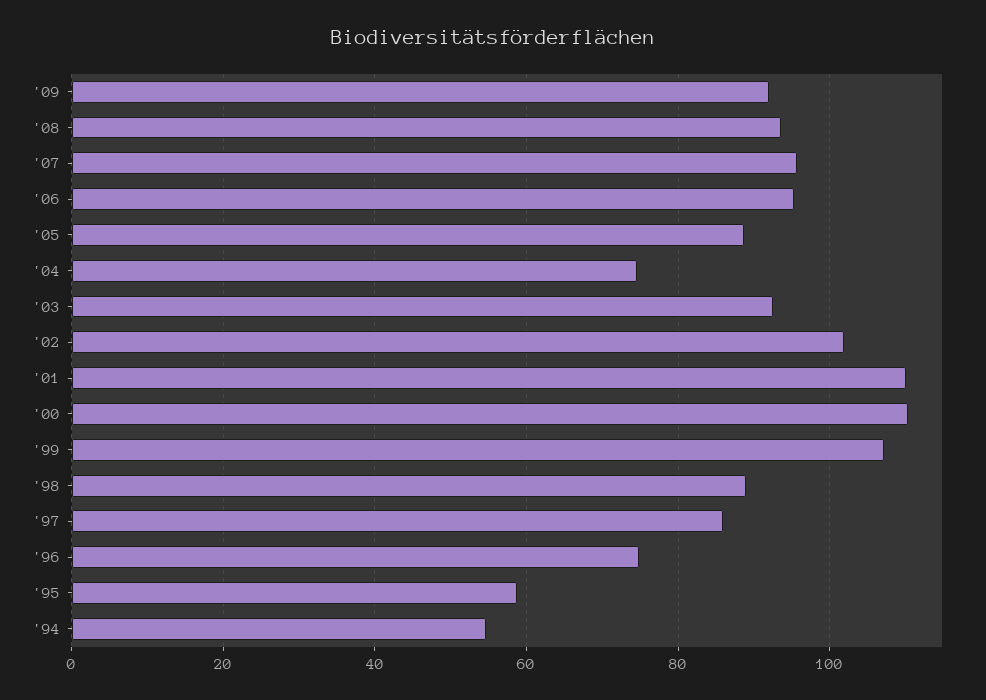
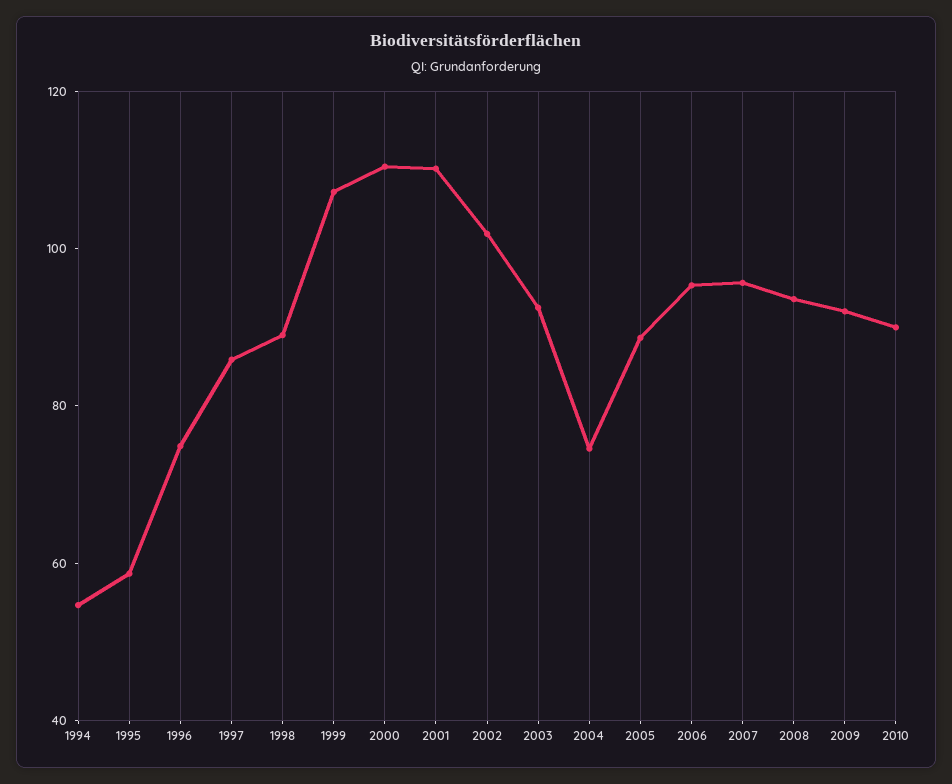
2010: none -> 90

